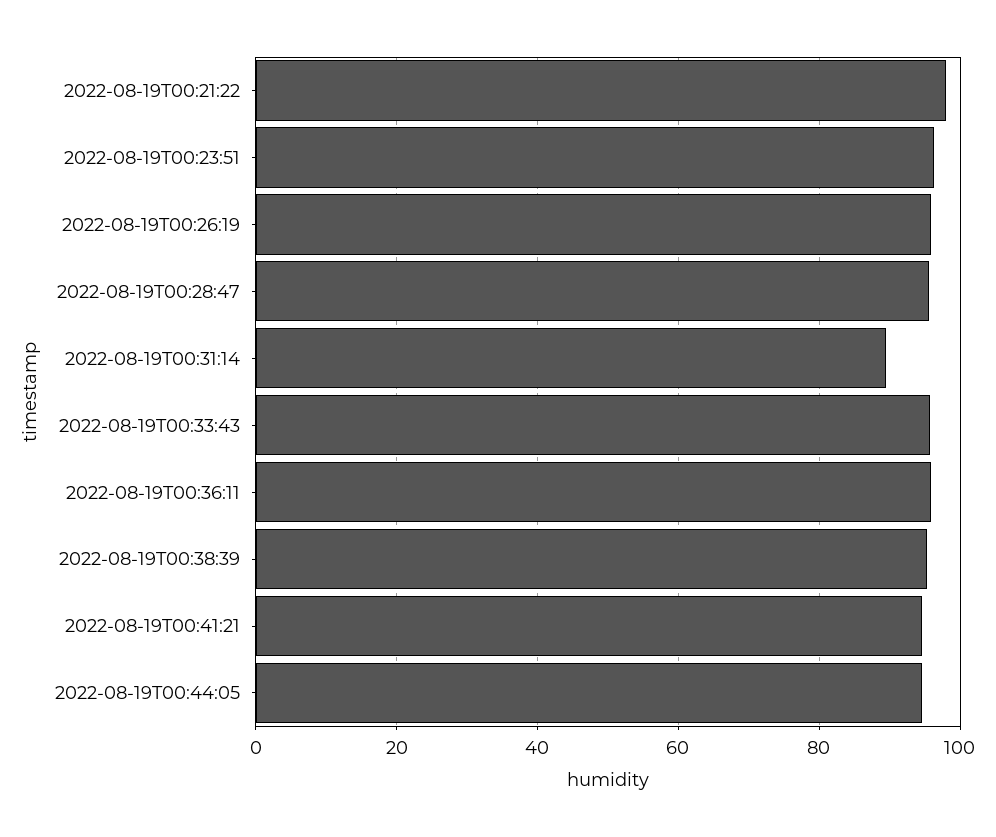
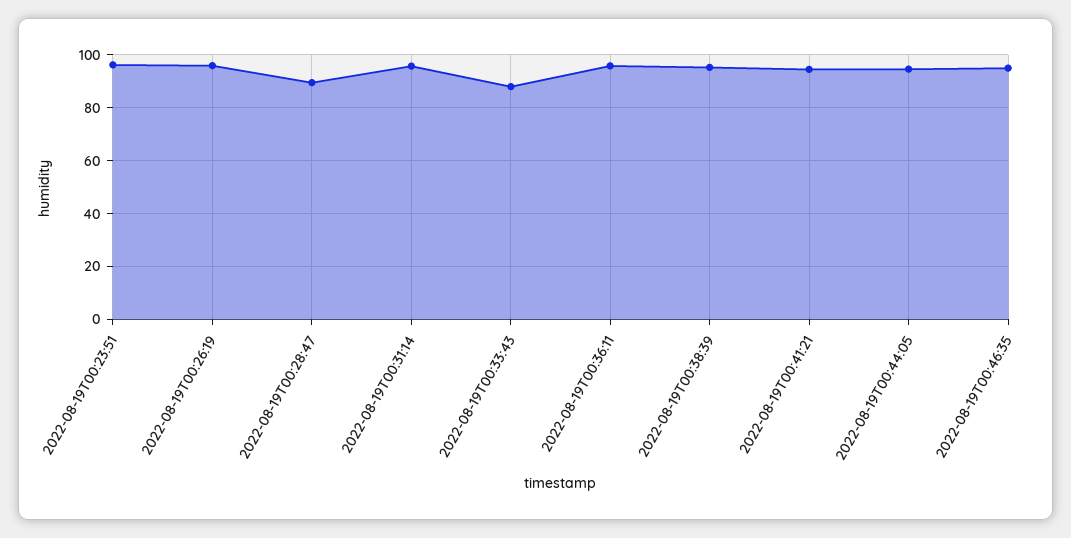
2022-08-19T00:21:22: 98 -> none
2022-08-19T00:28:47: 96 -> 90
2022-08-19T00:31:14: 90 -> 95
2022-08-19T00:33:43: 96 -> 87.5
2022-08-19T00:46:35: none -> 95

